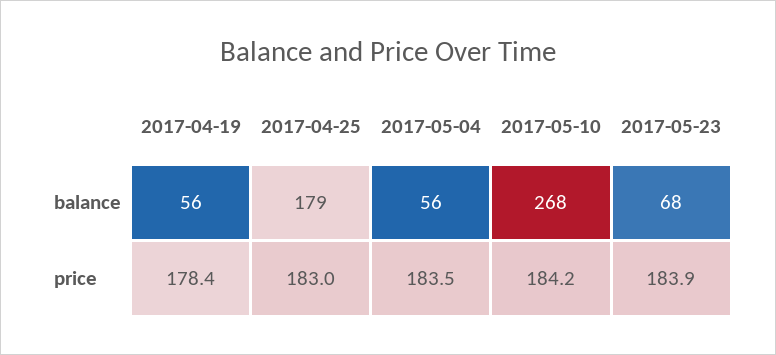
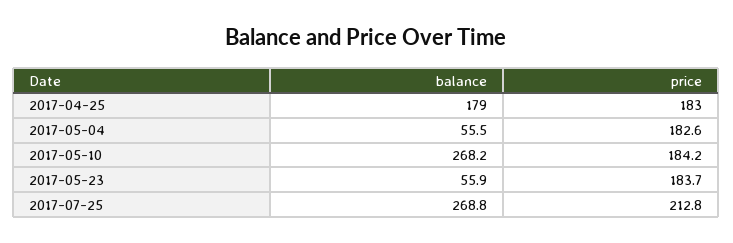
2017-04-19, balance: 56 -> none
2017-05-23, balance: 68 -> 55.9
2017-04-19, price: 178.4 -> none
2017-05-04, price: 183.5 -> 182.6
2017-05-23, price: 183.9 -> 183.7
2017-07-25, balance: none -> 268.8
2017-07-25, price: none -> 212.8

